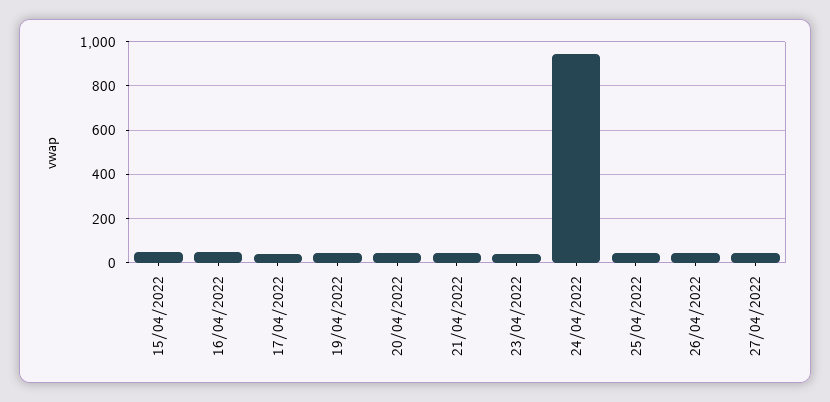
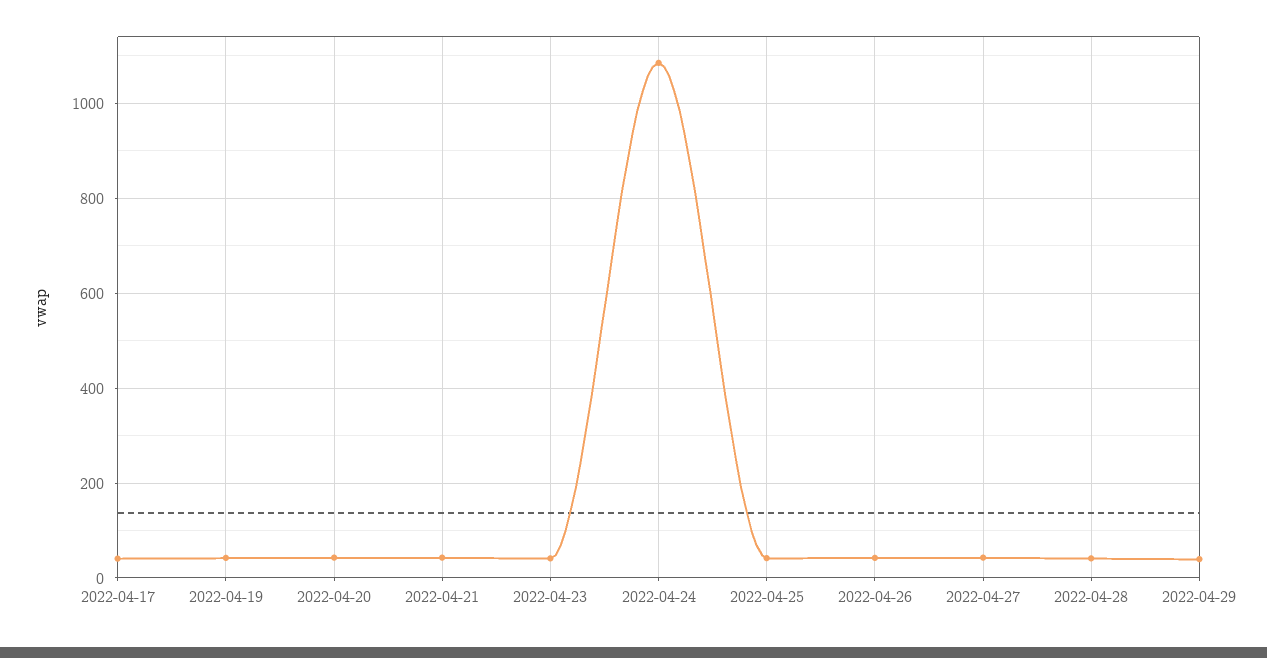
15/04/2022: 50 -> none
16/04/2022: 50 -> none
24/04/2022: 950 -> 1080
2022-04-28: none -> 40
2022-04-29: none -> 40

